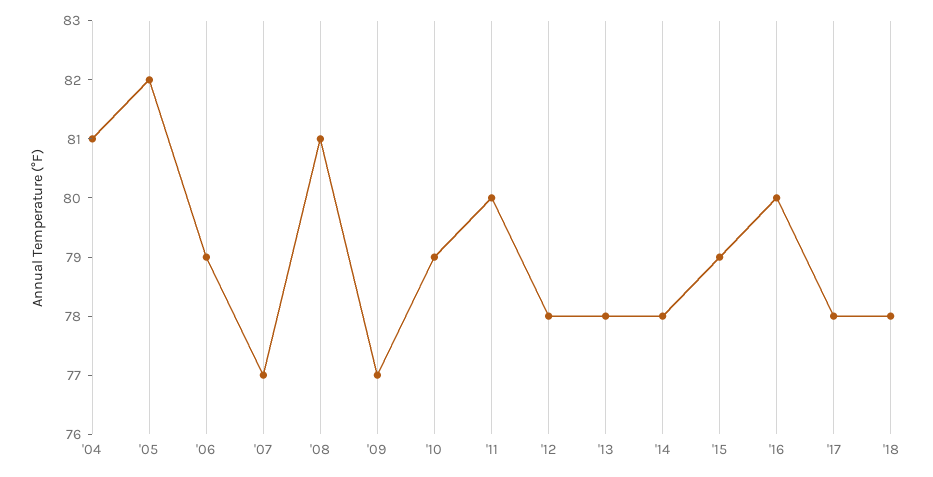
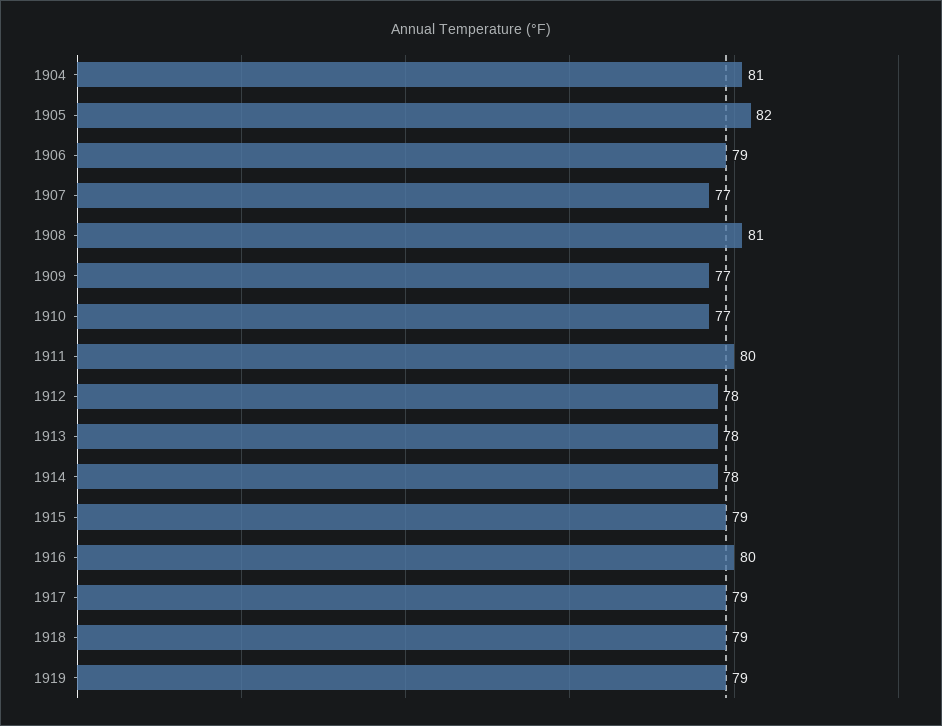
'10: 79 -> 77
'17: 78 -> 79
'18: 78 -> 79
1919: none -> 79

